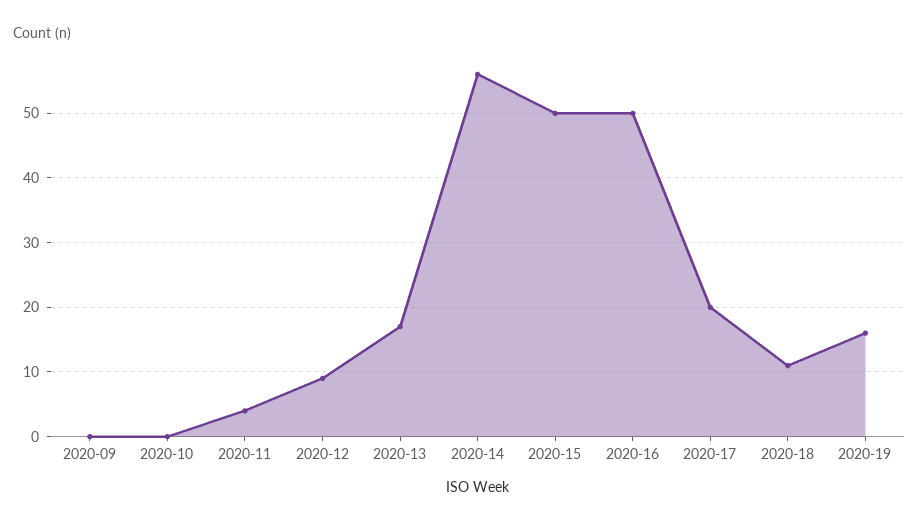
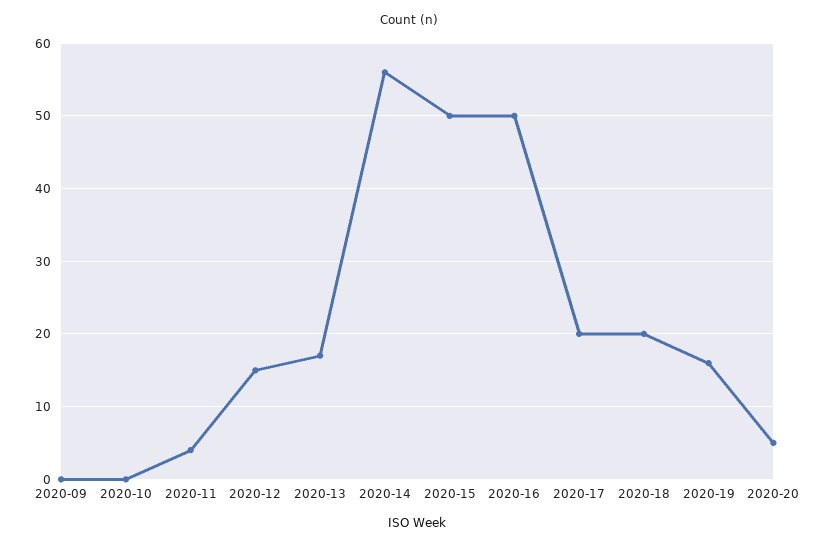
2020-12: 9 -> 15
2020-18: 11 -> 20
2020-20: none -> 5

